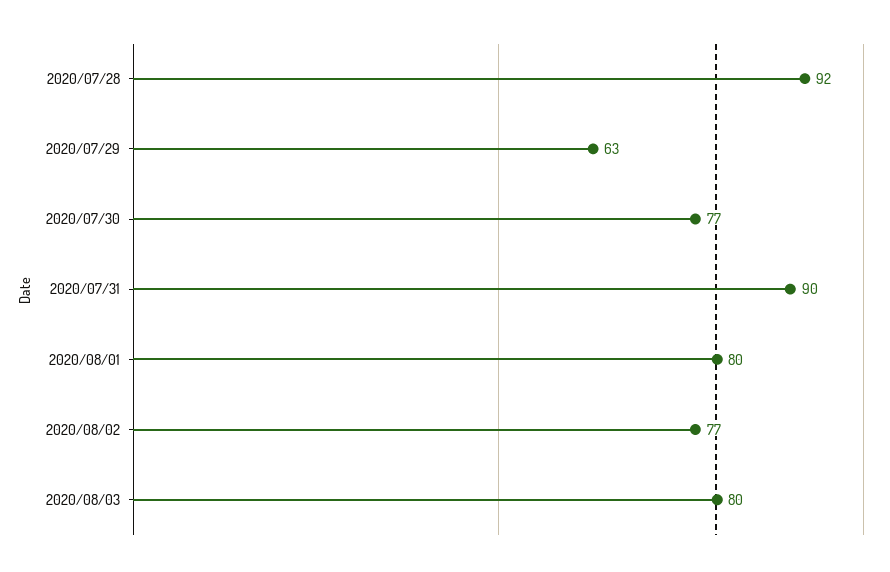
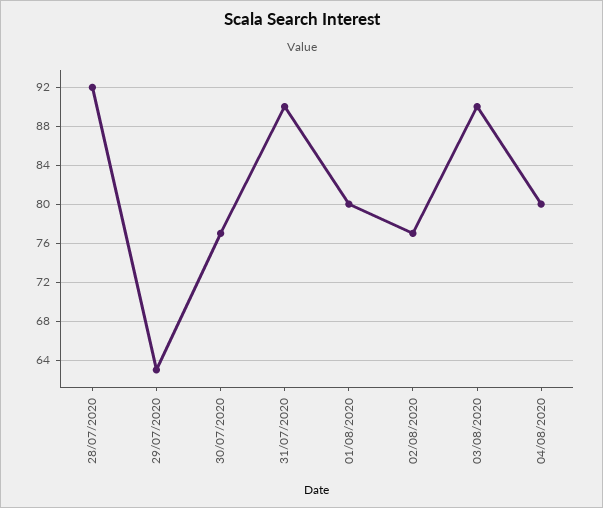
2020/08/03: 80 -> 90
04/08/2020: none -> 80

